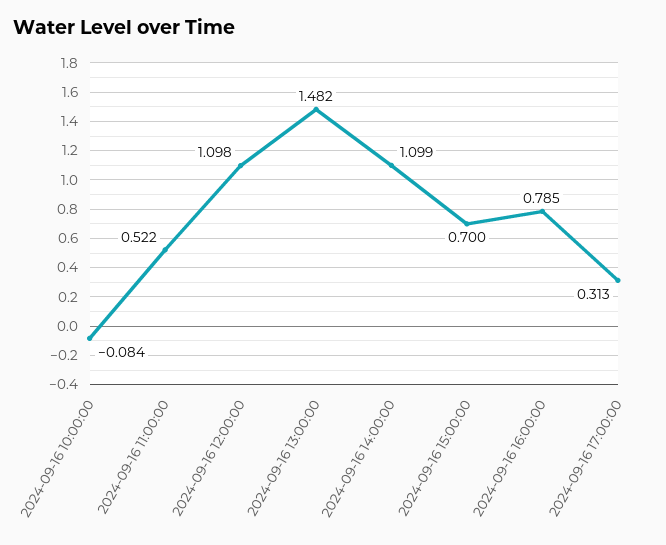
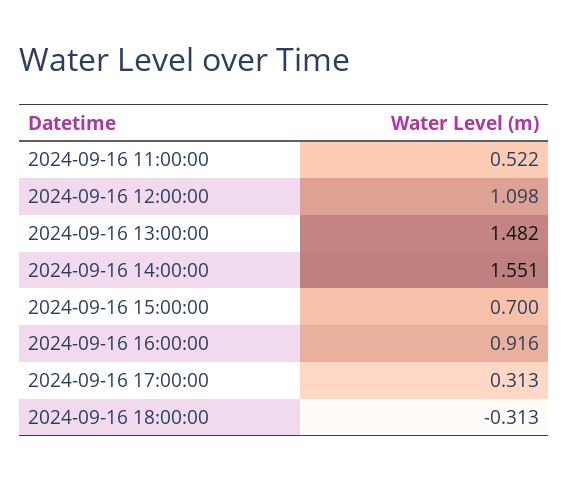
2024-09-16 10:00:00: -0.084 -> none
2024-09-16 14:00:00: 1.099 -> 1.551
2024-09-16 16:00:00: 0.785 -> 0.916
2024-09-16 18:00:00: none -> -0.313

